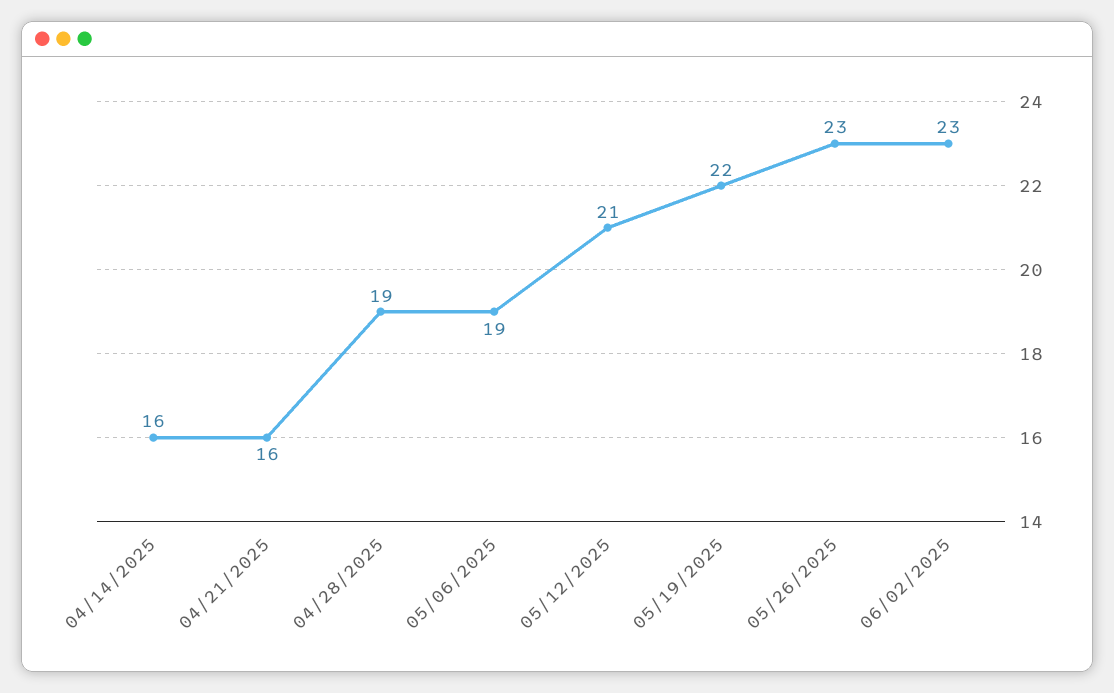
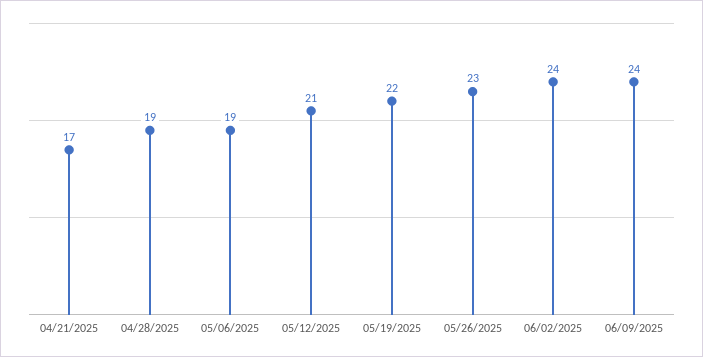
04/14/2025: 16 -> none
04/21/2025: 16 -> 17
06/02/2025: 23 -> 24
06/09/2025: none -> 24

